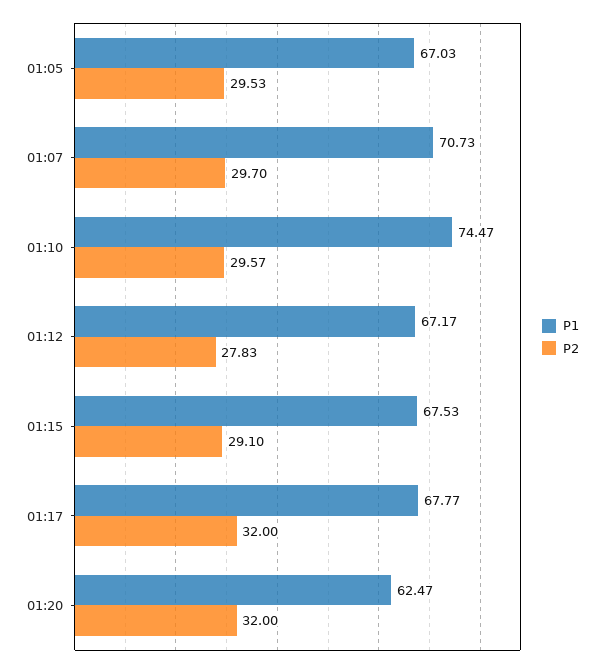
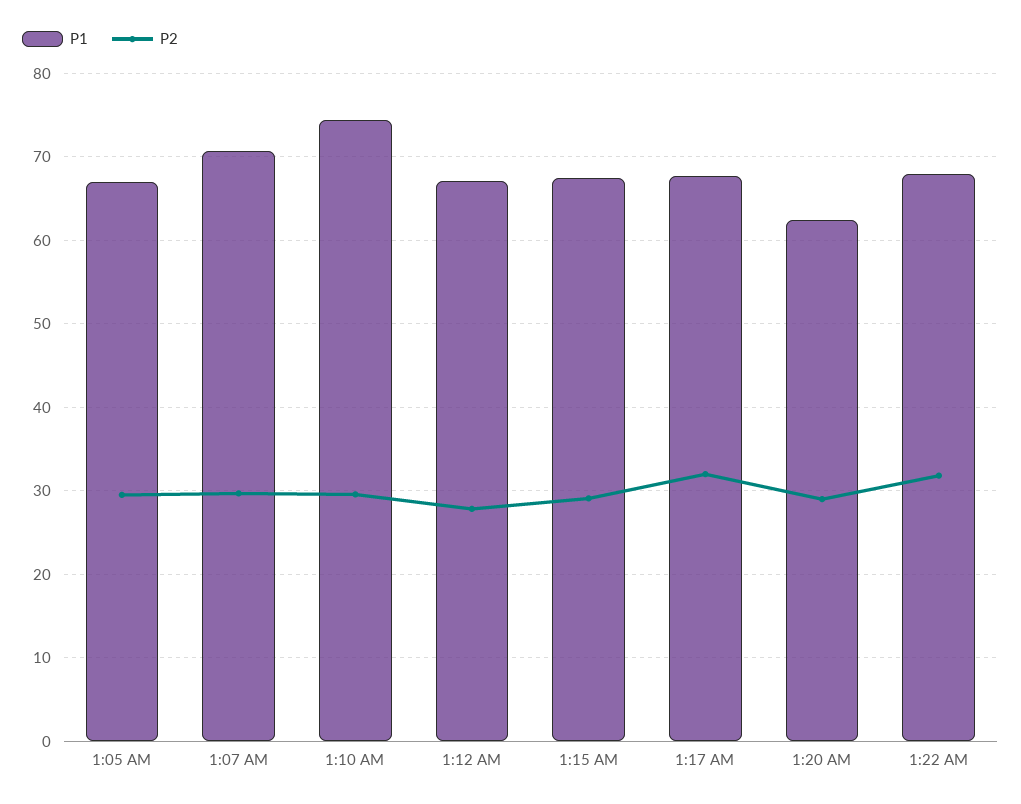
P2, 01:20: 32 -> 29
P1, 1:22 AM: none -> 68
P2, 1:22 AM: none -> 32

